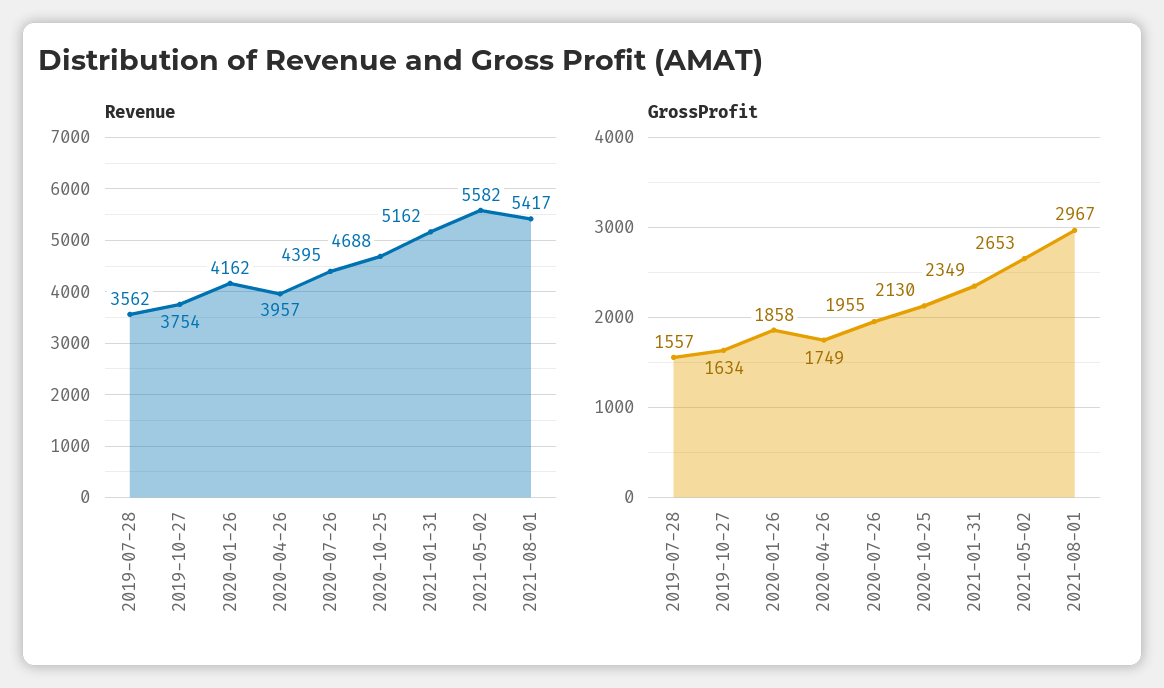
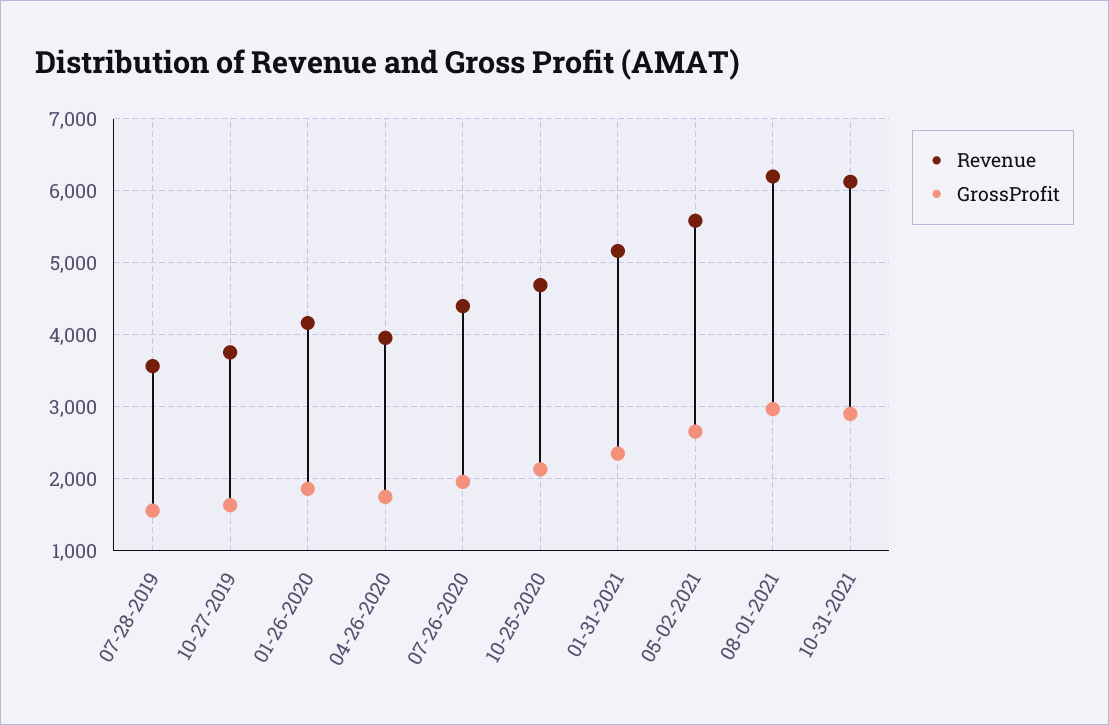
Revenue, 2021-08-01: 5417 -> 6200
Revenue, 10-31-2021: none -> 6100
GrossProfit, 10-31-2021: none -> 2900

